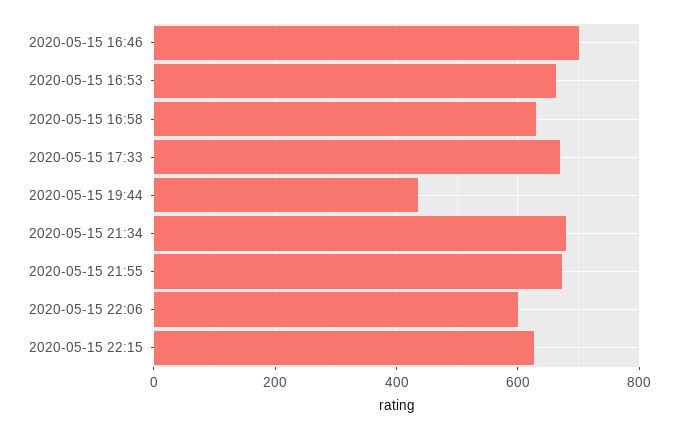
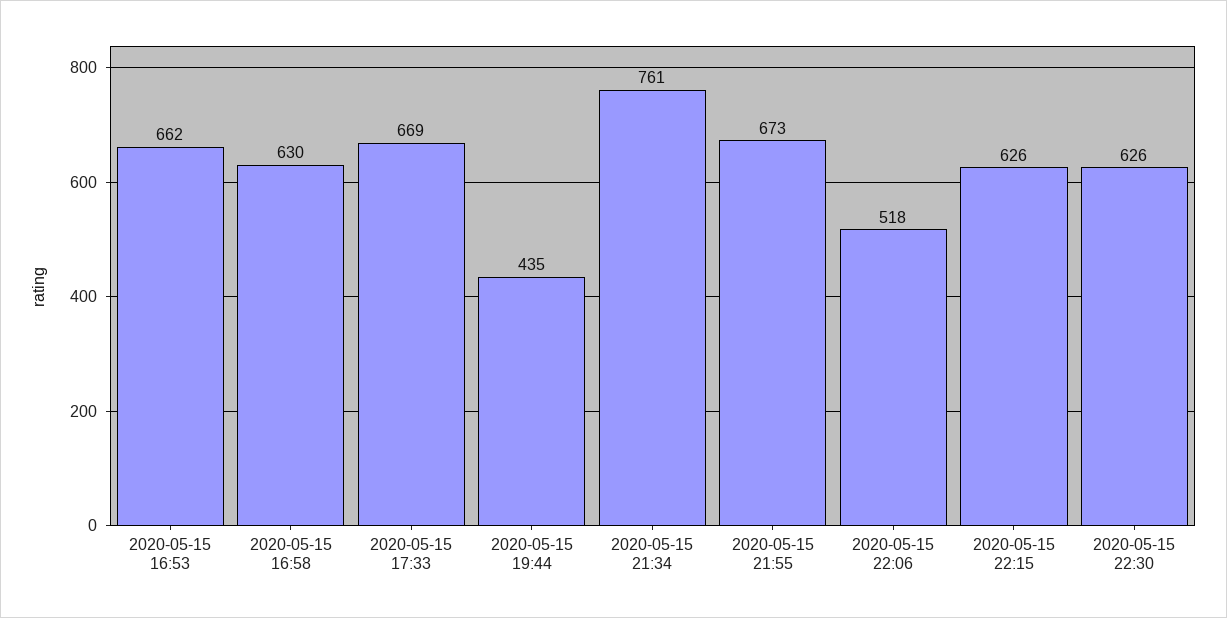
2020-05-15 16:46: 700 -> none
2020-05-15 21:34: 680 -> 761
2020-05-15 22:06: 600 -> 518
2020-05-15 22:30: none -> 626

